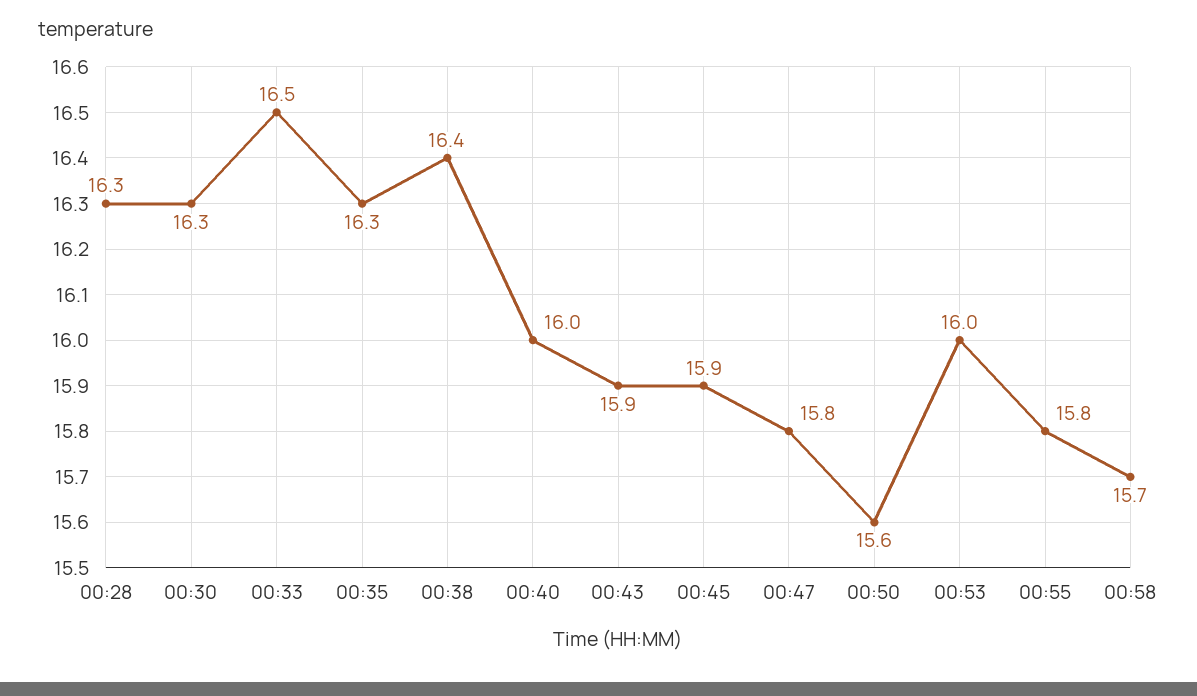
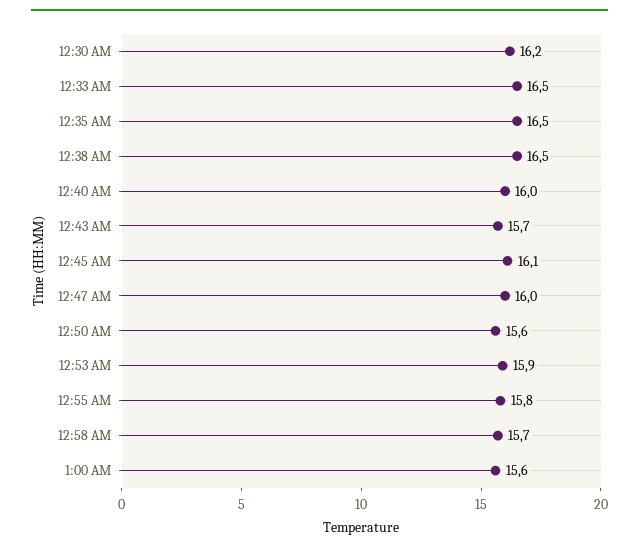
00:28: 16.3 -> none
00:30: 16.3 -> 16.2
00:35: 16.3 -> 16.5
00:38: 16.4 -> 16.5
00:43: 15.9 -> 15.7
00:45: 15.9 -> 16.1
00:47: 15.8 -> 16
00:53: 16 -> 15.9
1:00 AM: none -> 15.6

